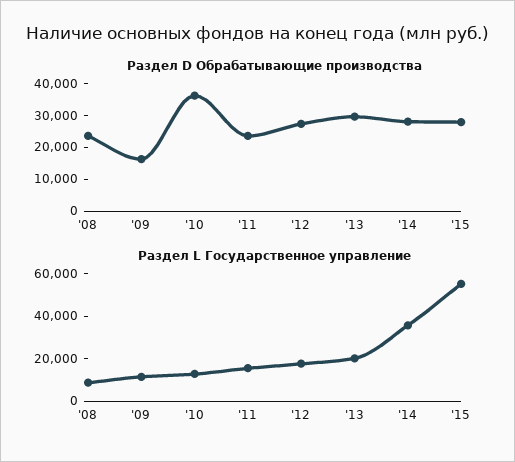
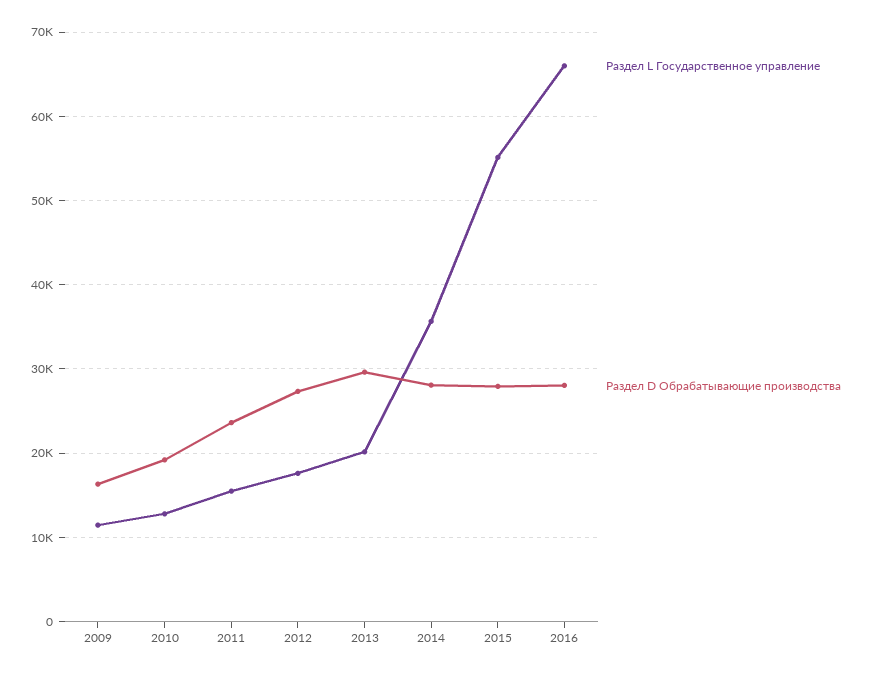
Раздел D Обрабатывающие производства, '08: 25000 -> none
Раздел D Обрабатывающие производства, '10: 35000 -> 19000
Раздел L Государственное управление, '08: 10000 -> none
Раздел L Государственное управление, 2016: none -> 66000
Раздел D Обрабатывающие производства, 2016: none -> 28000

